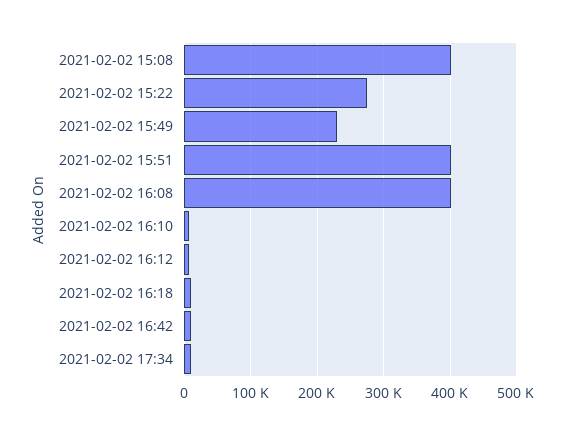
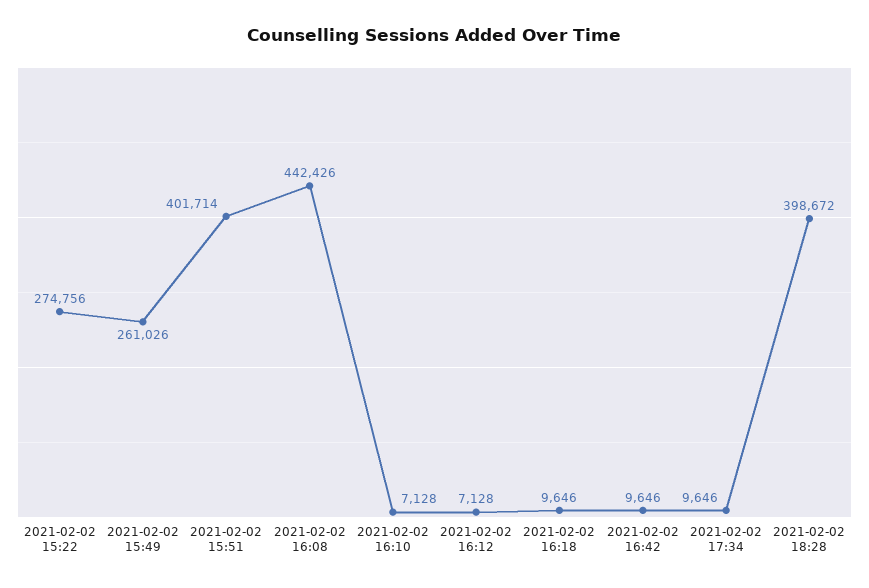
2021-02-02 15:08: 400000 -> none
2021-02-02 15:49: 230000 -> 261026
2021-02-02 16:08: 400000 -> 442426
2021-02-02 18:28: none -> 398672

